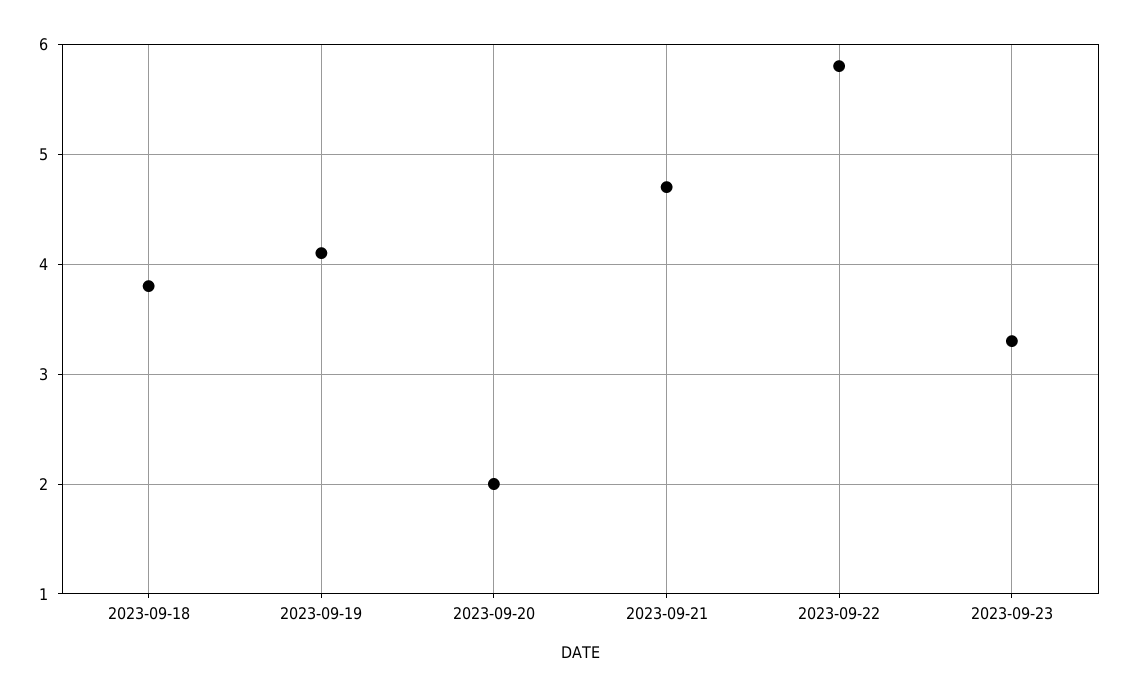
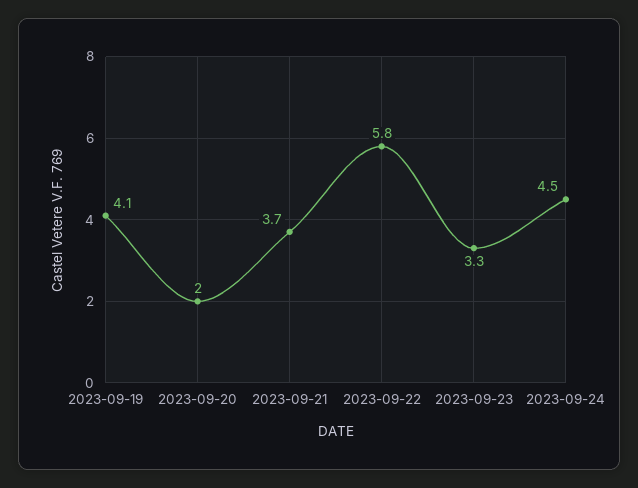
2023-09-18: 3.8 -> none
2023-09-21: 4.7 -> 3.7
2023-09-24: none -> 4.5

